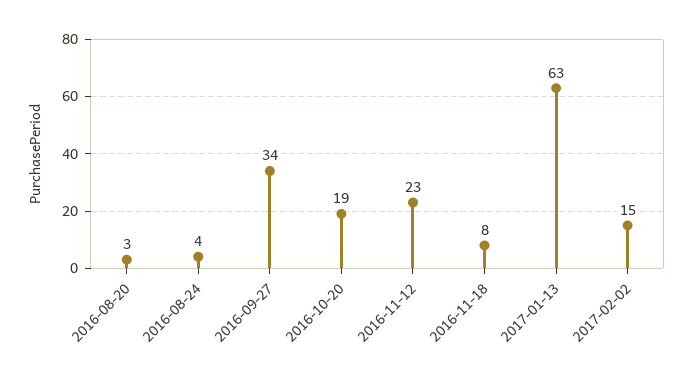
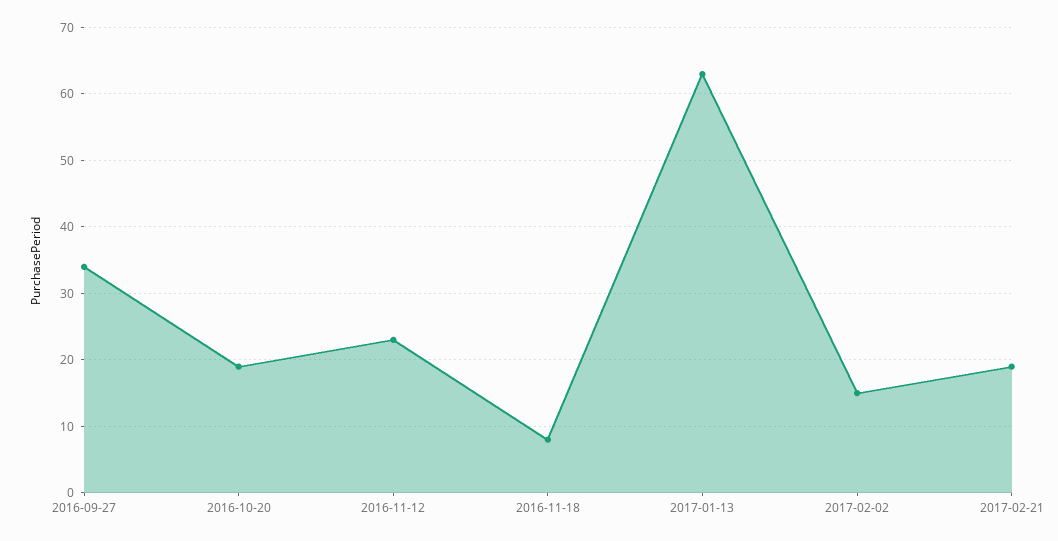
2016-08-20: 3 -> none
2016-08-24: 4 -> none
2017-02-21: none -> 19

